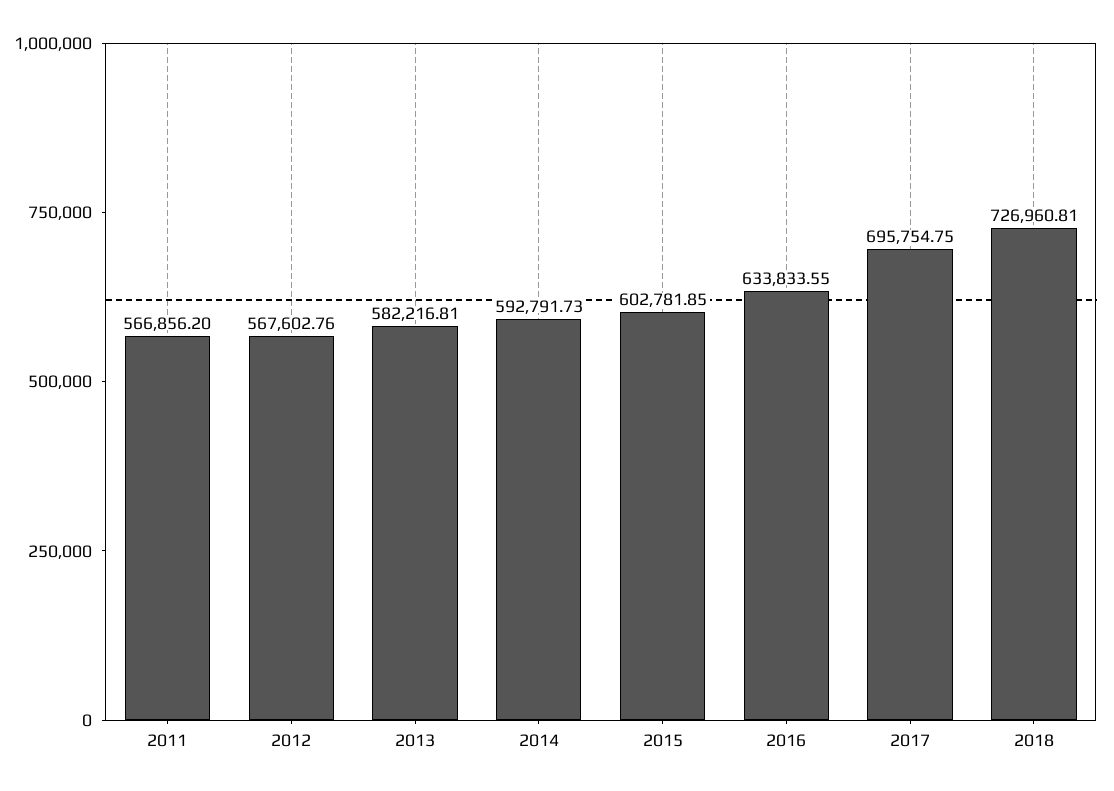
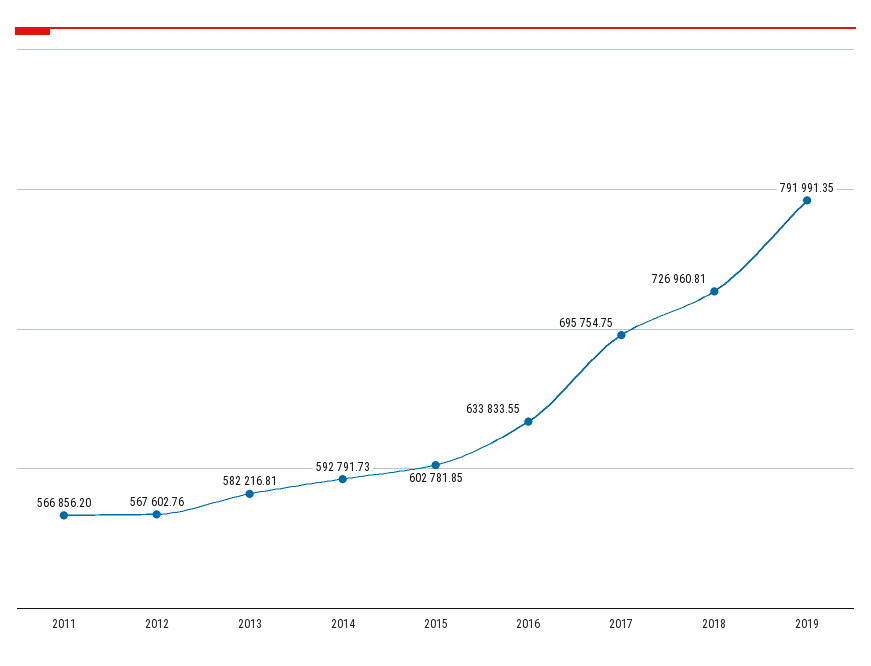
2019: none -> 791991.35

